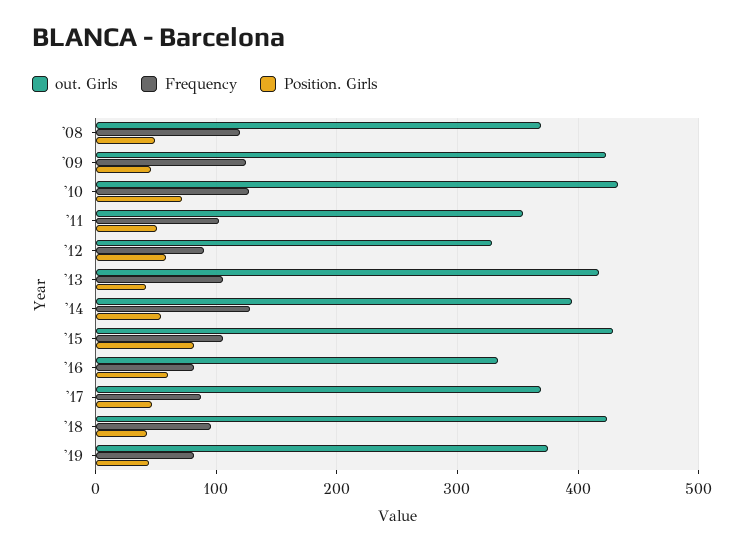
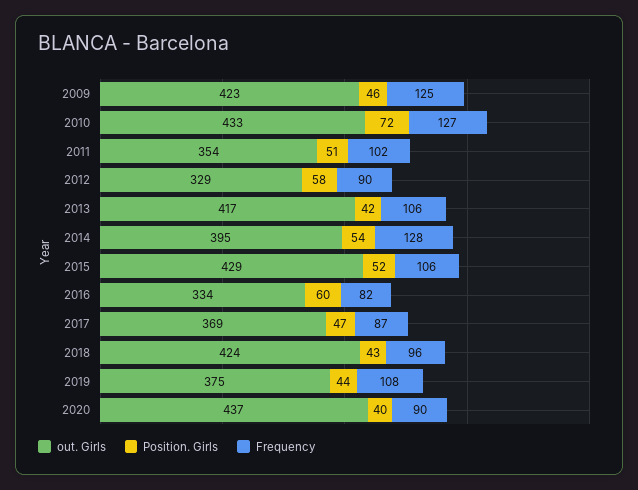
out. Girls, '08: 370 -> none
Frequency, '08: 120 -> none
Position. Girls, '08: 50 -> none
Position. Girls, '15: 80 -> 52
Frequency, '19: 80 -> 108
out. Girls, 2020: none -> 437
Position. Girls, 2020: none -> 40
Frequency, 2020: none -> 90

